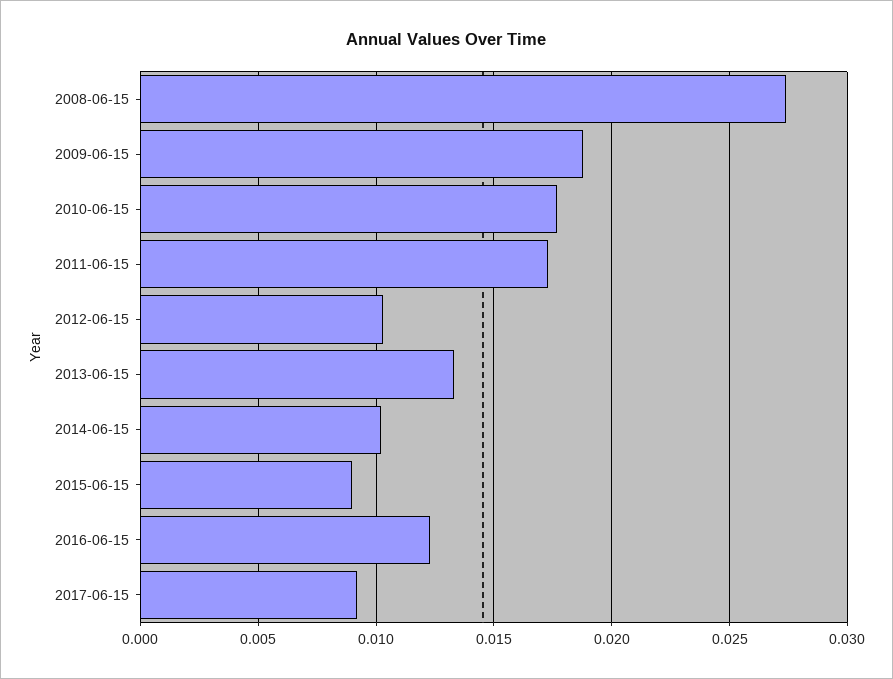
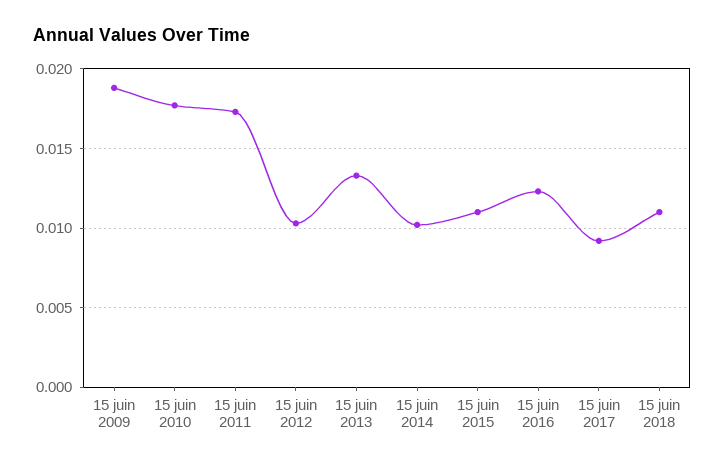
2008-06-15: 0.0275 -> none
2015-06-15: 0.009 -> 0.011
15 juin 2018: none -> 0.011

